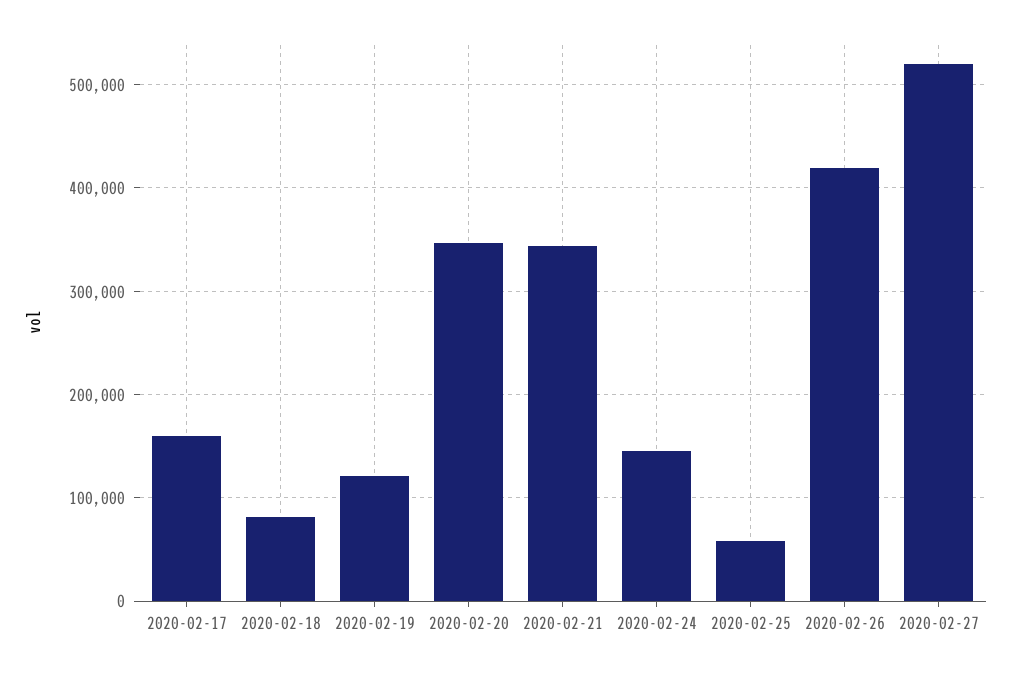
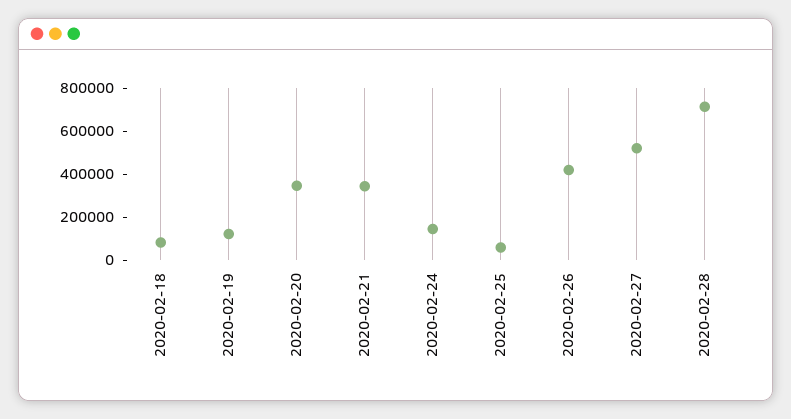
2020-02-17: 160000 -> none
2020-02-28: none -> 700000

